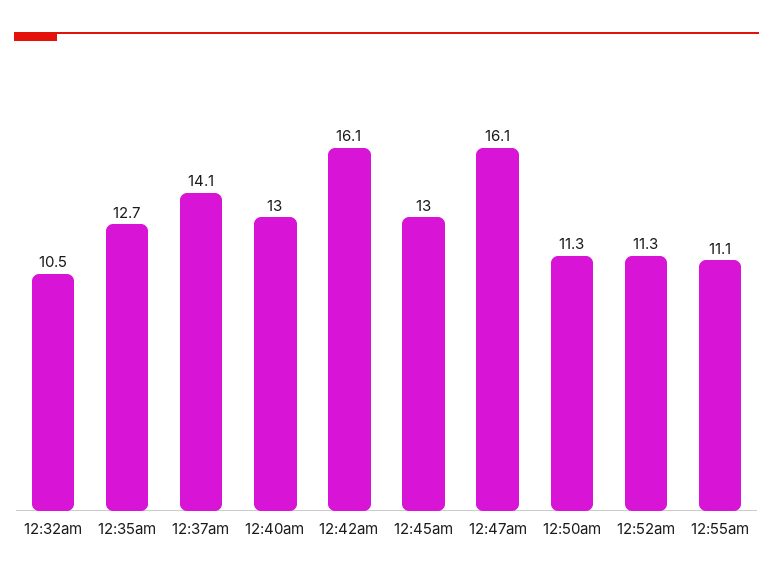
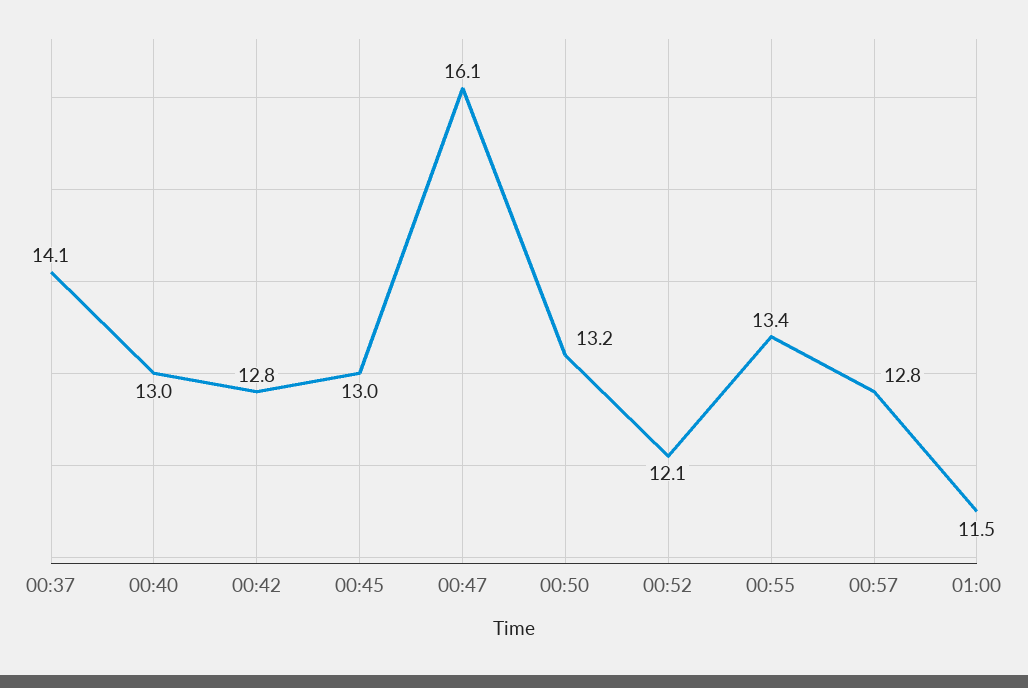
12:32am: 10.5 -> none
12:35am: 12.7 -> none
12:42am: 16.1 -> 12.8
12:50am: 11.3 -> 13.2
12:52am: 11.3 -> 12.1
12:55am: 11.1 -> 13.4
00:57: none -> 12.8
01:00: none -> 11.5

